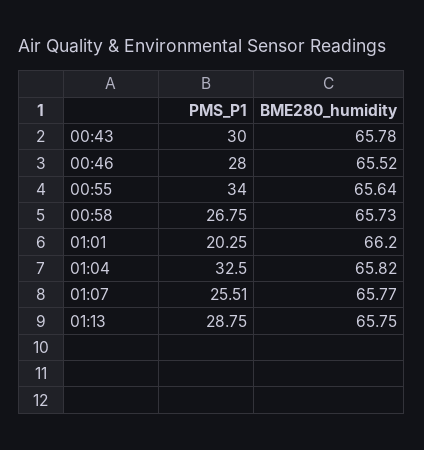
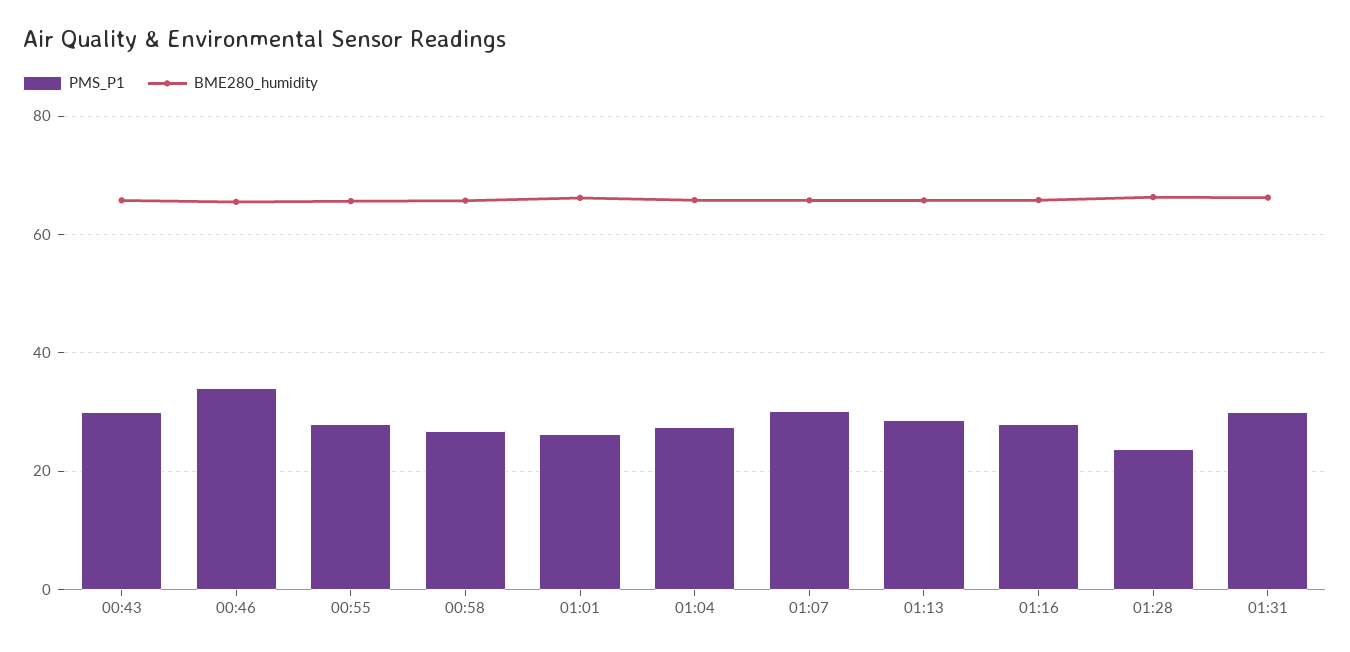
PMS_P1, 00:46: 28 -> 34
PMS_P1, 00:55: 34 -> 28
PMS_P1, 01:01: 20.25 -> 26
PMS_P1, 01:04: 32.5 -> 28
PMS_P1, 01:07: 25.51 -> 30
PMS_P1, 01:16: none -> 28
BME280_humidity, 01:16: none -> 66
PMS_P1, 01:28: none -> 24
BME280_humidity, 01:28: none -> 66
PMS_P1, 01:31: none -> 30
BME280_humidity, 01:31: none -> 66

